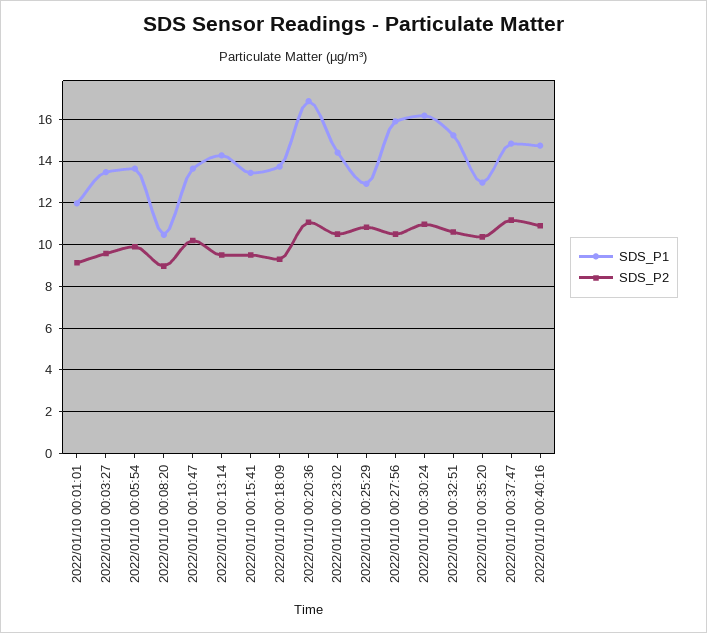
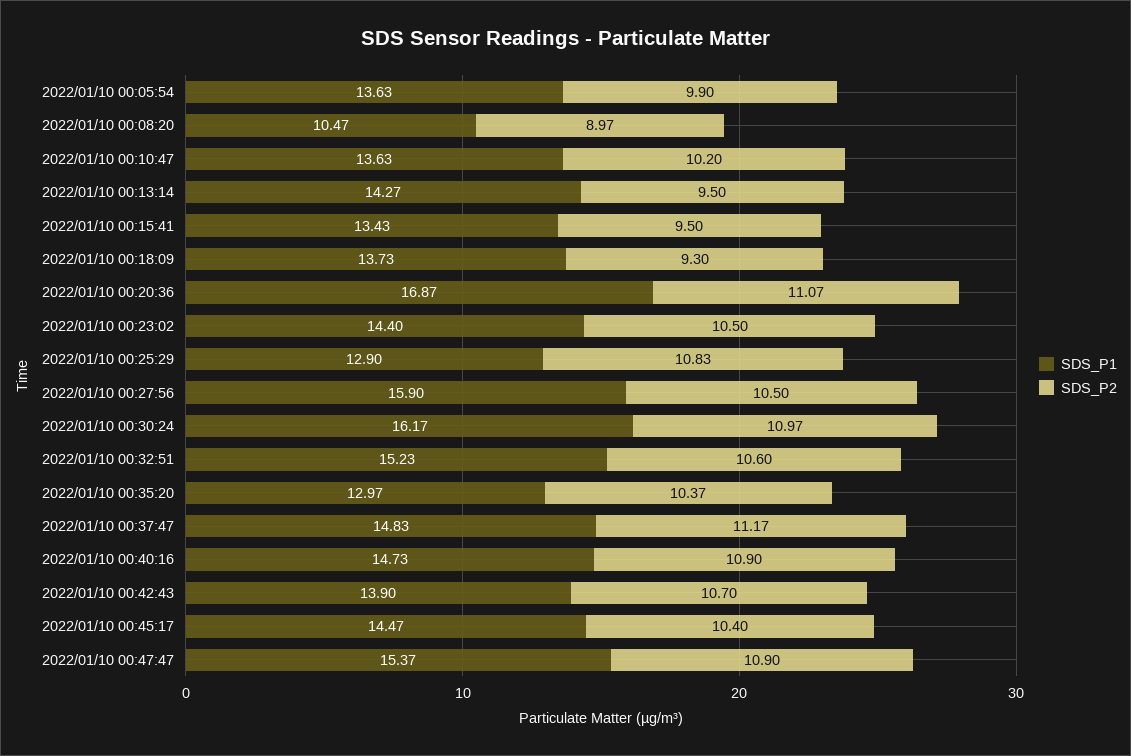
SDS_P1, 2022/01/10 00:01:01: 12 -> none
SDS_P2, 2022/01/10 00:01:01: 9 -> none
SDS_P1, 2022/01/10 00:03:27: 13.5 -> none
SDS_P2, 2022/01/10 00:03:27: 9.5 -> none
SDS_P1, 2022/01/10 00:42:43: none -> 13.9
SDS_P2, 2022/01/10 00:42:43: none -> 10.7
SDS_P1, 2022/01/10 00:45:17: none -> 14.47
SDS_P2, 2022/01/10 00:45:17: none -> 10.4
SDS_P1, 2022/01/10 00:47:47: none -> 15.37
SDS_P2, 2022/01/10 00:47:47: none -> 10.9

